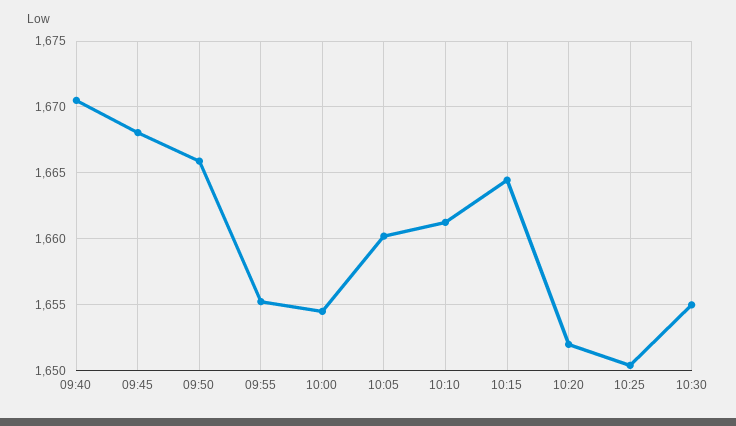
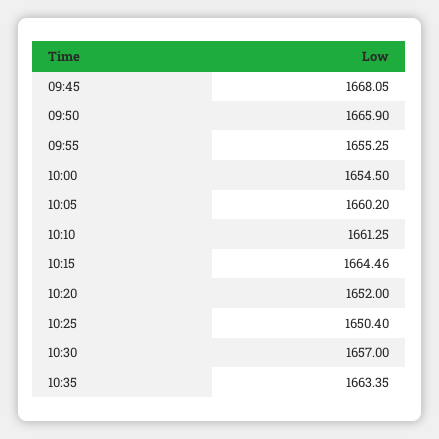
09:40: 1670.5 -> none
10:30: 1655 -> 1657
10:35: none -> 1663.35

